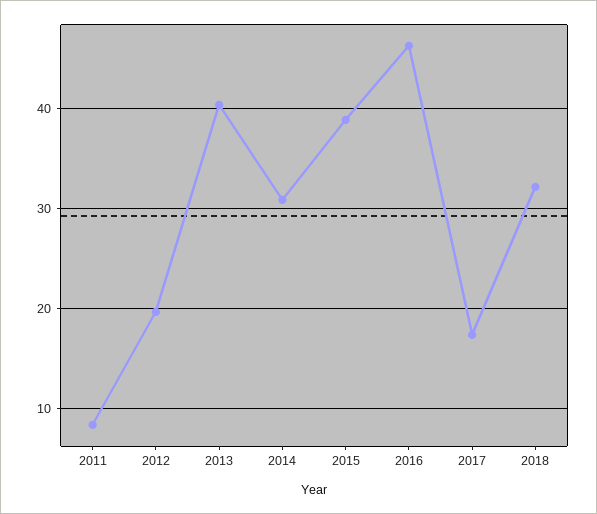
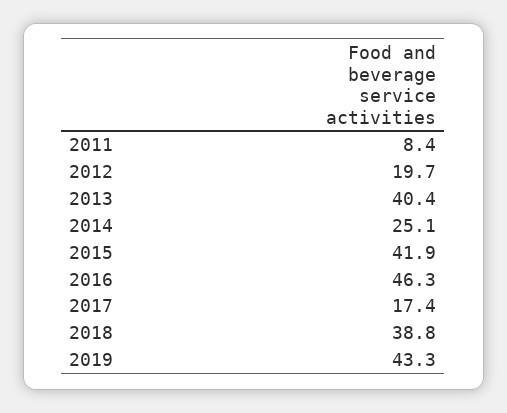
2014: 31 -> 25.1
2015: 39 -> 41.9
2018: 32 -> 38.8
2019: none -> 43.3

